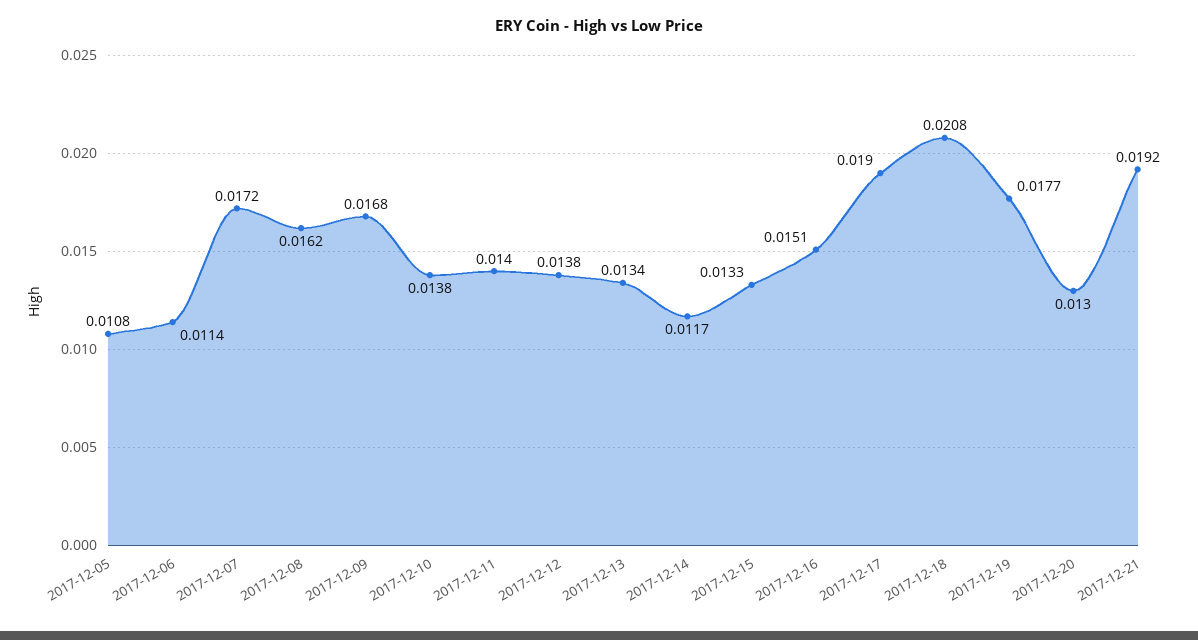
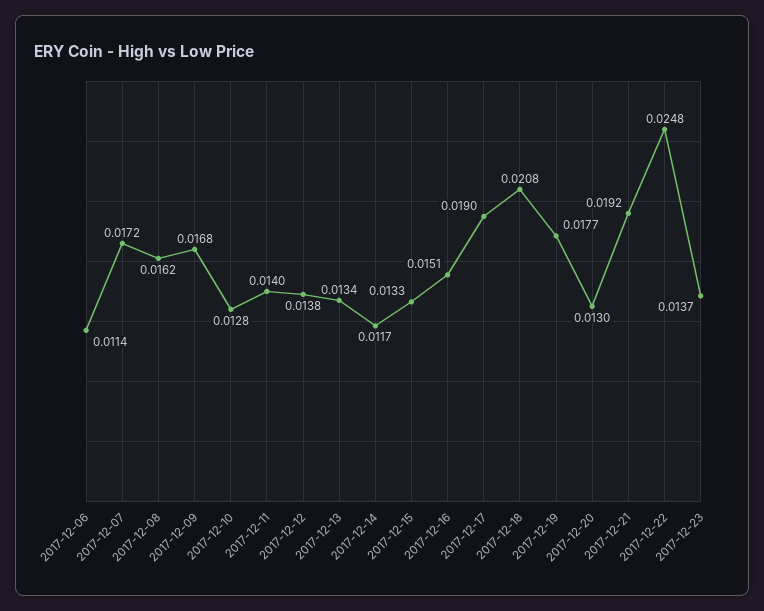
2017-12-05: 0.0108 -> none
2017-12-10: 0.0138 -> 0.0128
2017-12-22: none -> 0.0248
2017-12-23: none -> 0.0137

